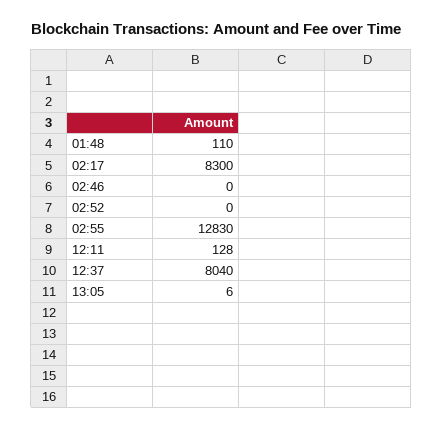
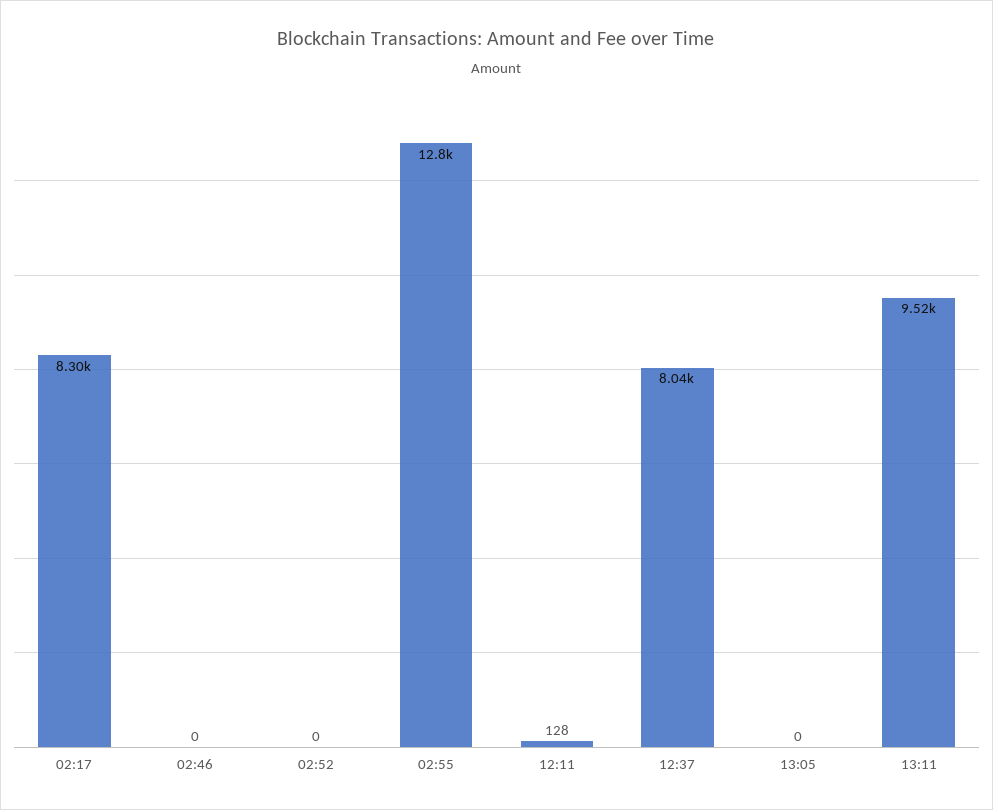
01:48: 110 -> none
13:05: 6 -> 0
13:11: none -> 9520

